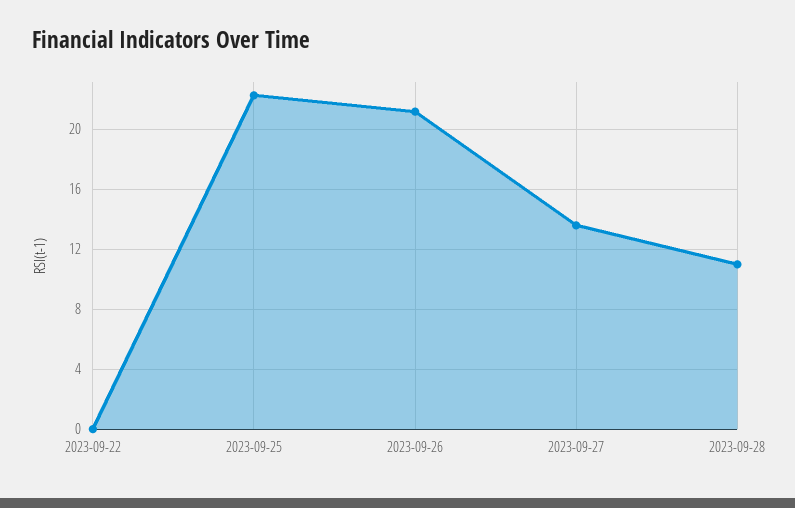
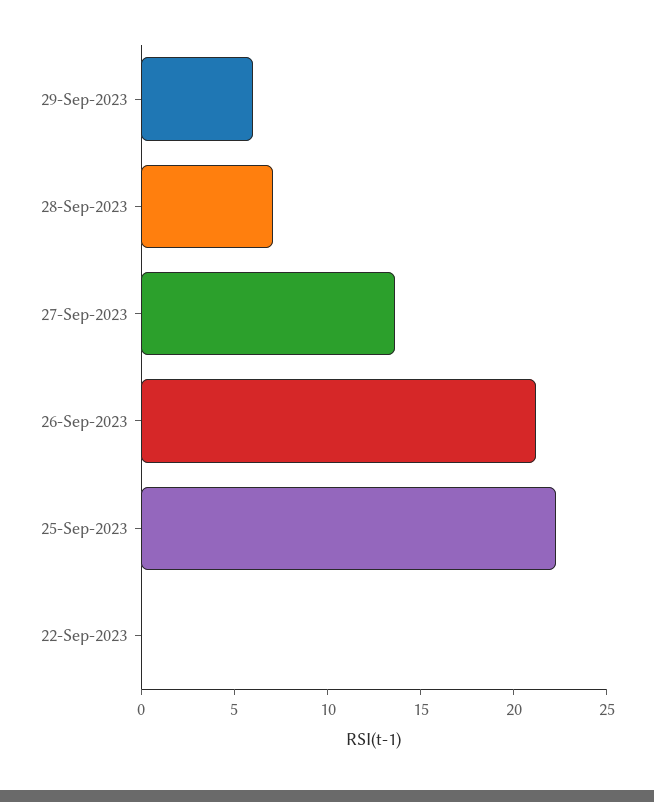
2023-09-28: 11 -> 7
29-Sep-2023: none -> 6

